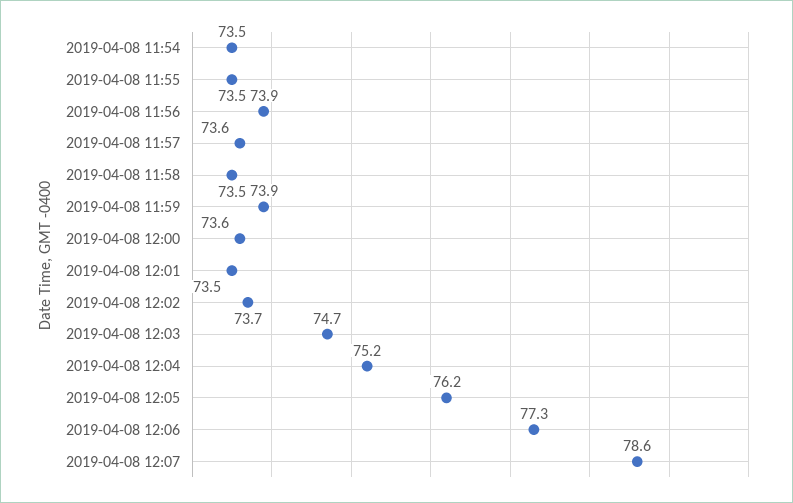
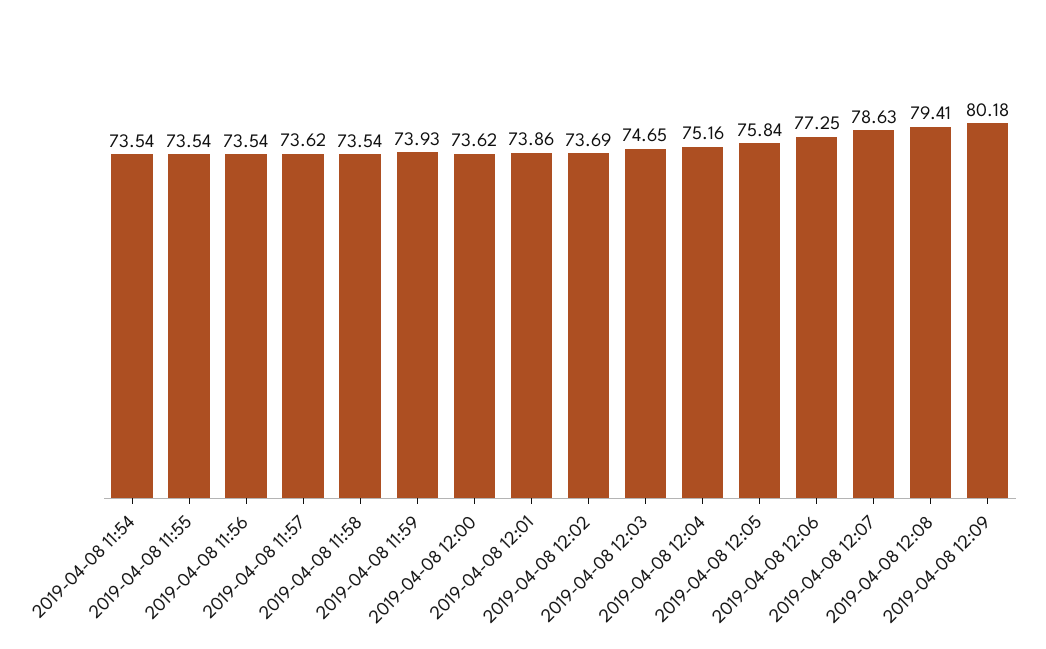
2019-04-08 11:56: 73.9 -> 73.54
2019-04-08 12:01: 73.5 -> 73.86
2019-04-08 12:05: 76.2 -> 75.84
2019-04-08 12:08: none -> 79.41
2019-04-08 12:09: none -> 80.18

